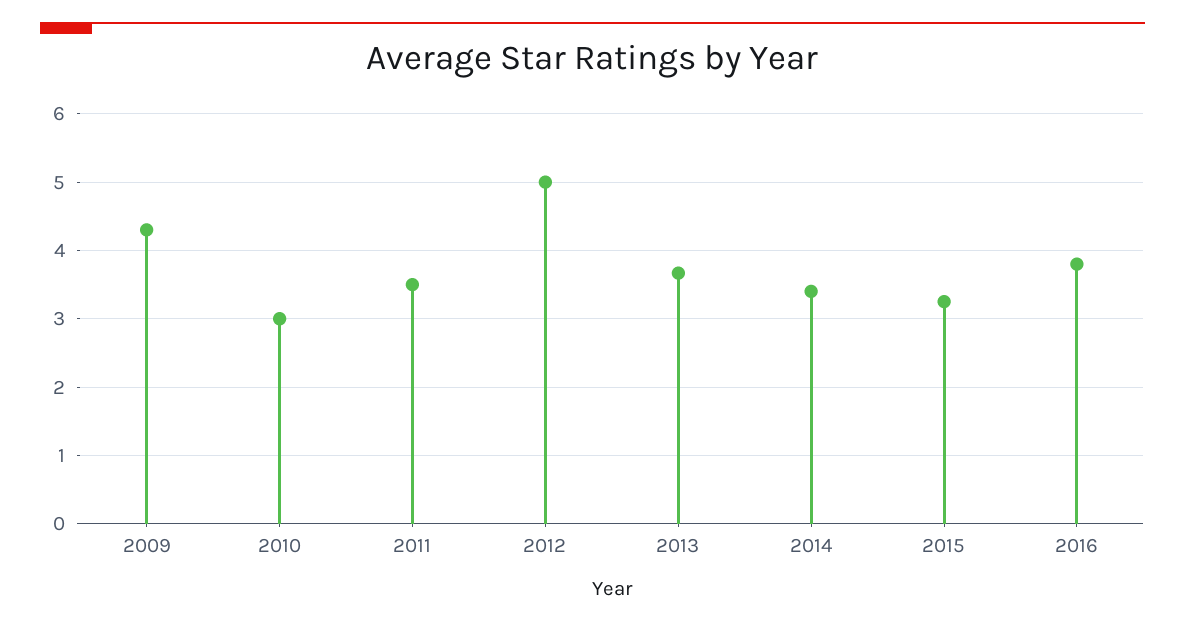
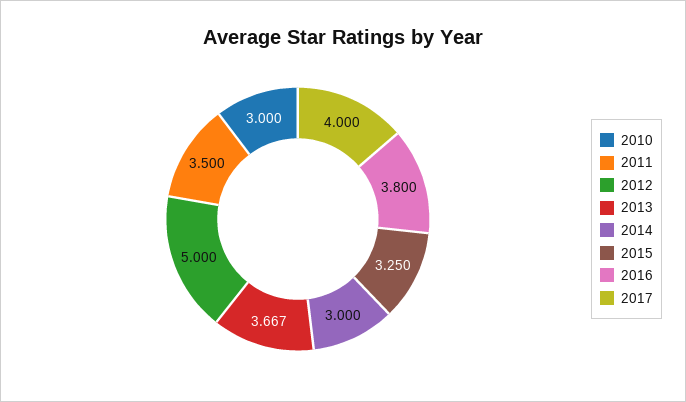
2009: 4.3 -> none
2014: 3.4 -> 3
2017: none -> 4

